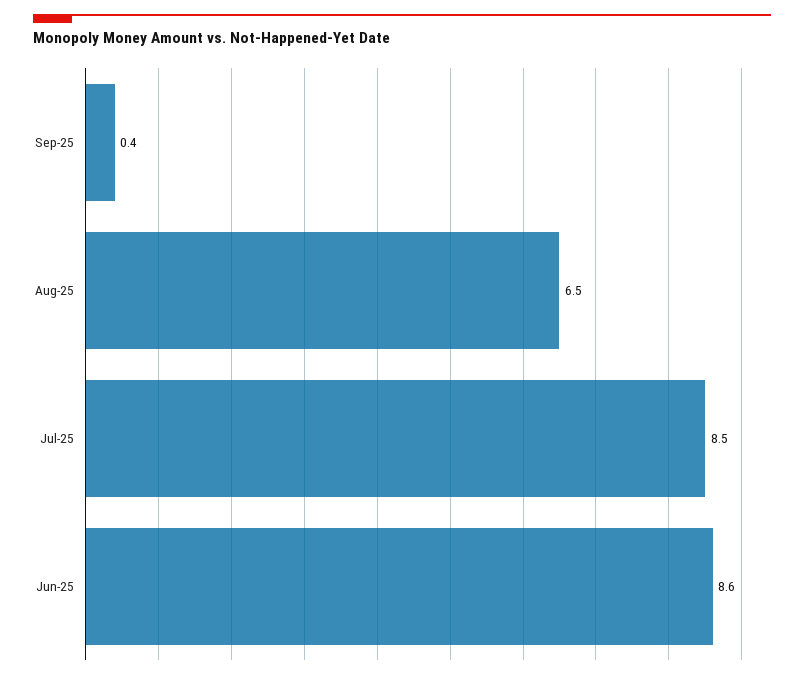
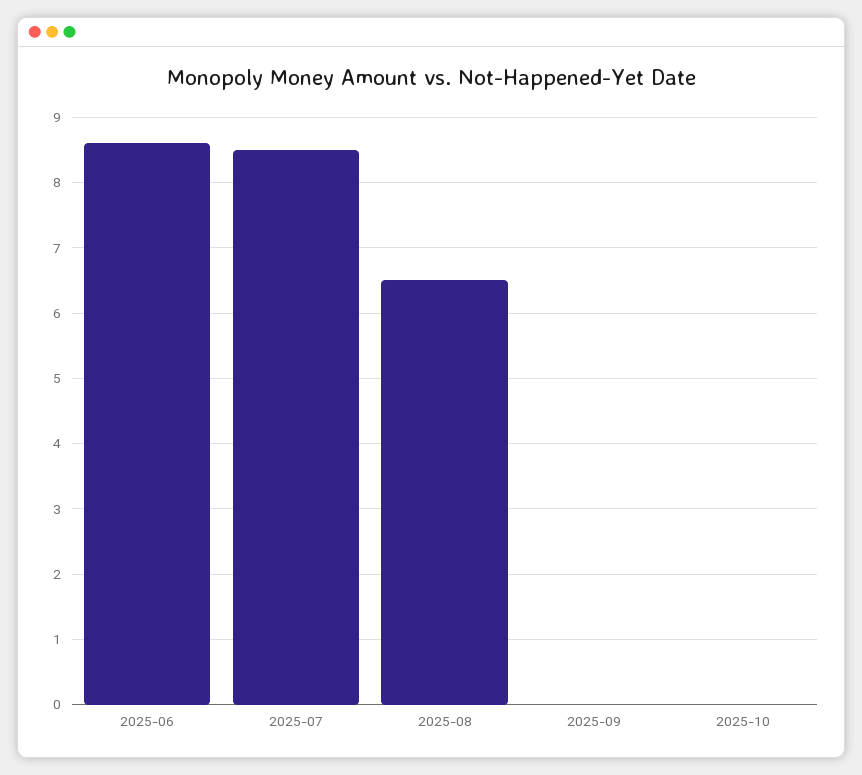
Sep-25: 0.4 -> 0
2025-10: none -> 0

